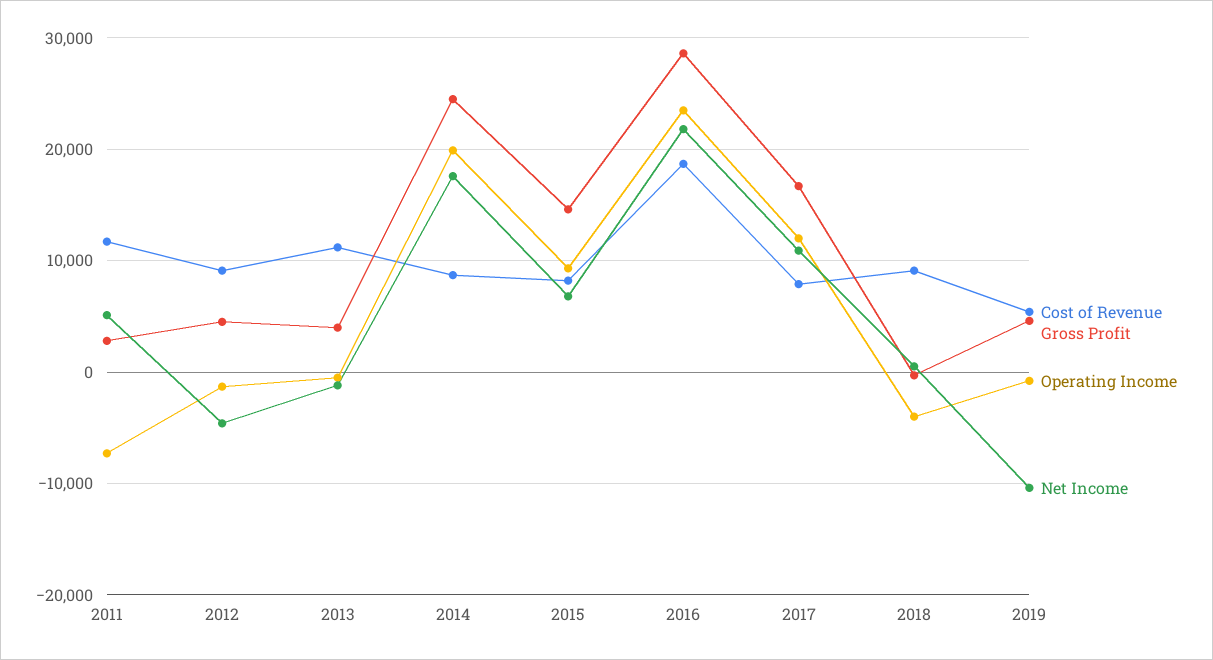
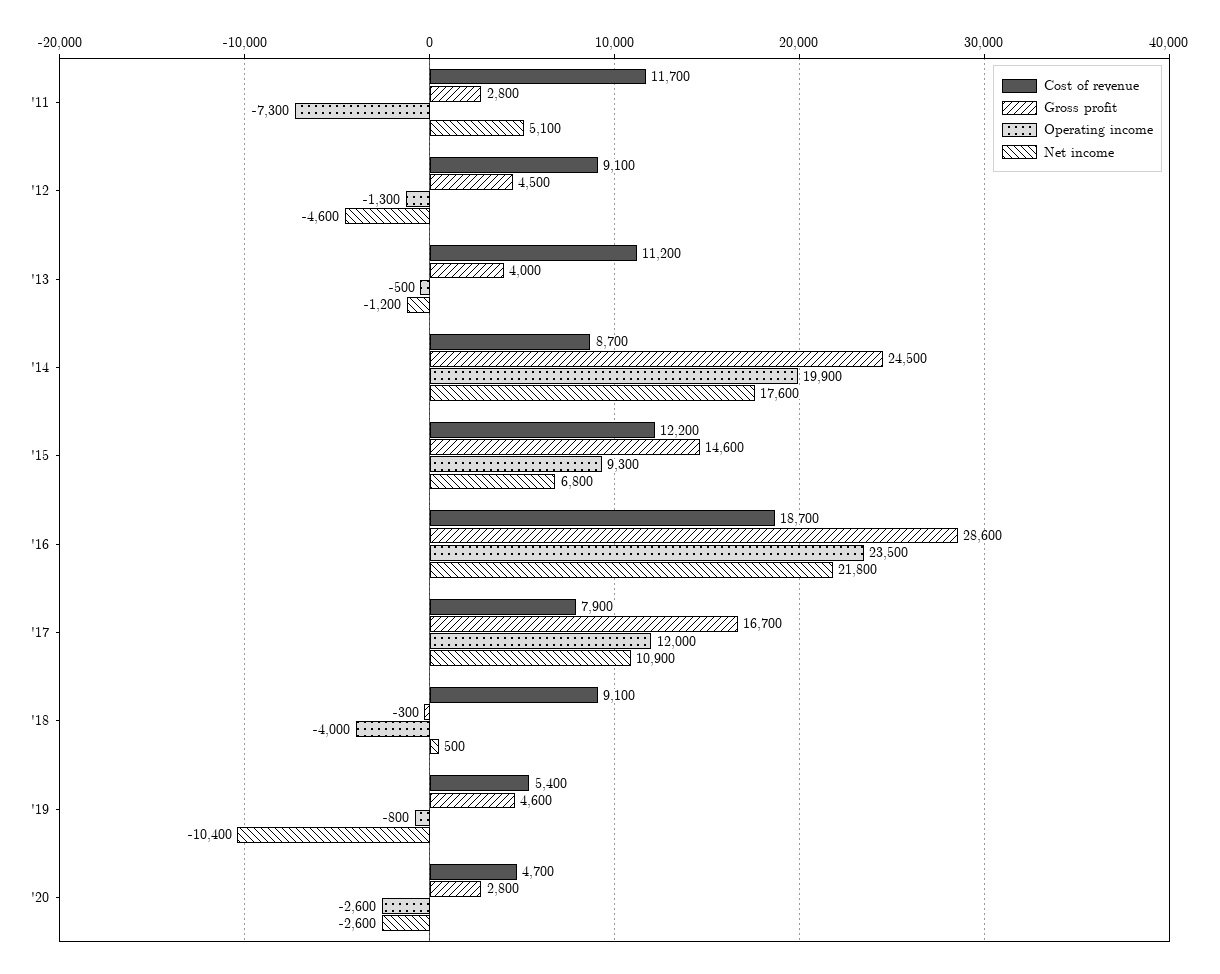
Cost of Revenue, 2015: 8000 -> 12200
Cost of Revenue, '20: none -> 4700
Gross Profit, '20: none -> 2800
Operating Income, '20: none -> -2600
Net Income, '20: none -> -2600

